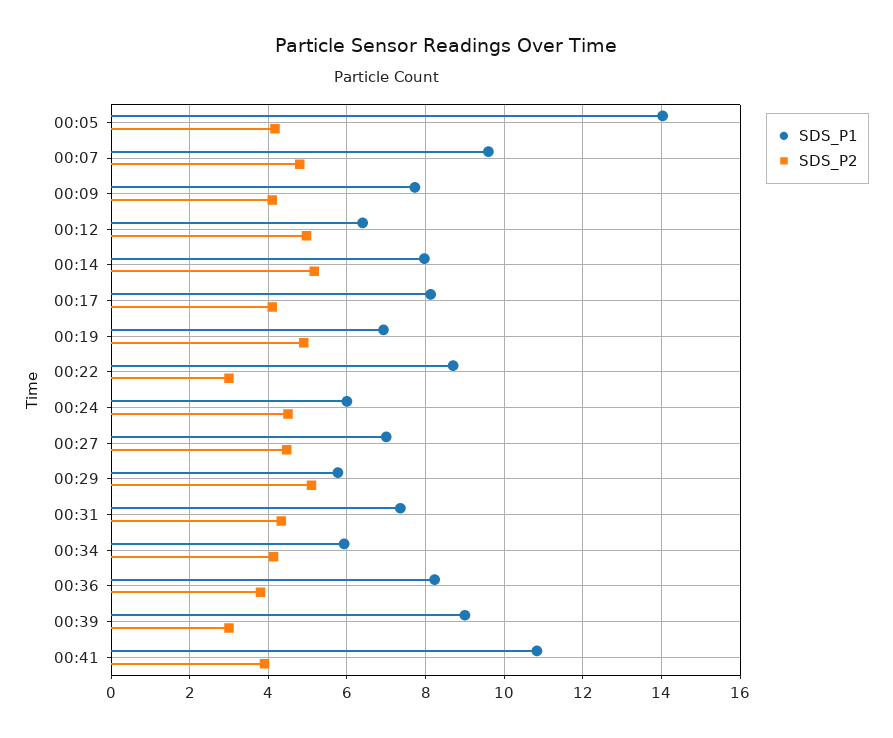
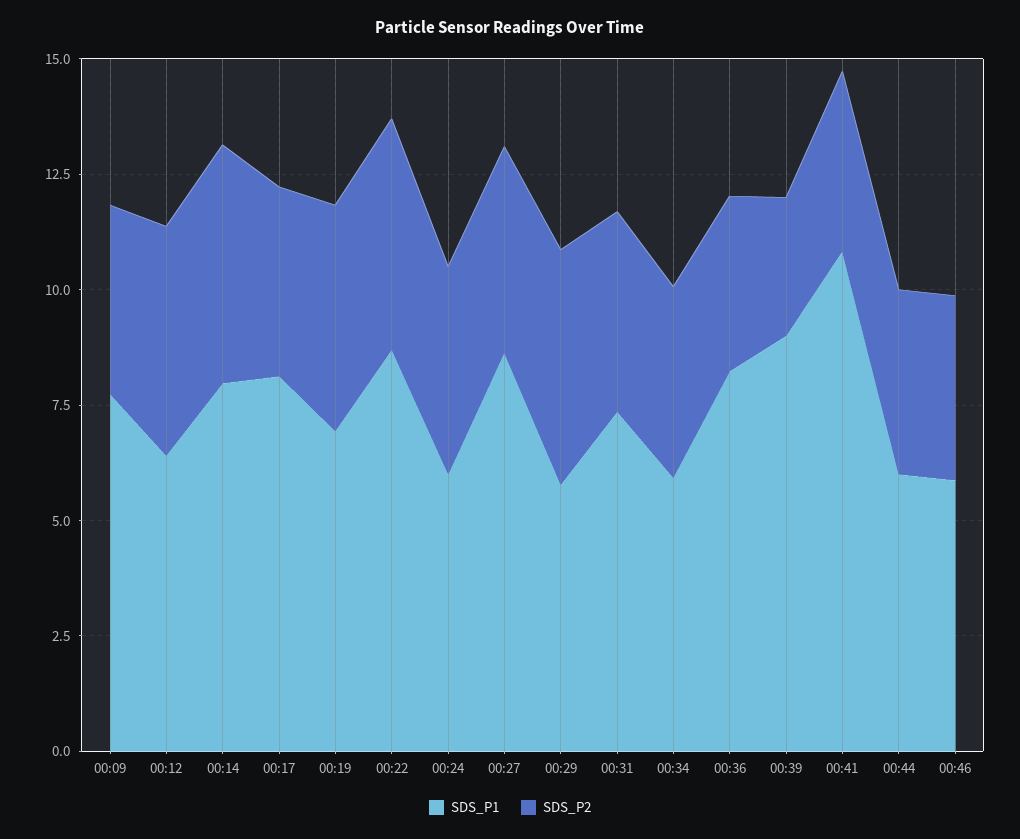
SDS_P1, 00:05: 14 -> none
SDS_P2, 00:05: 4.2 -> none
SDS_P1, 00:07: 9.6 -> none
SDS_P2, 00:07: 4.8 -> none
SDS_P2, 00:22: 3 -> 5
SDS_P1, 00:27: 7 -> 8.5
SDS_P1, 00:44: none -> 6
SDS_P2, 00:44: none -> 4
SDS_P1, 00:46: none -> 6
SDS_P2, 00:46: none -> 4

